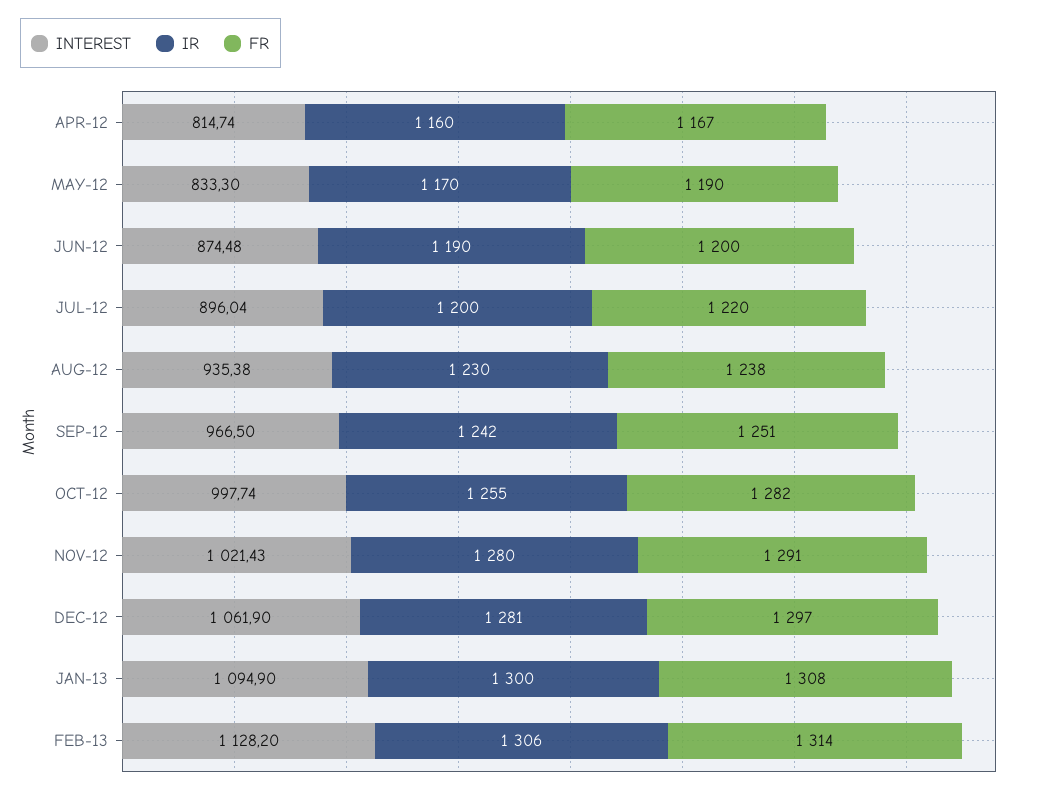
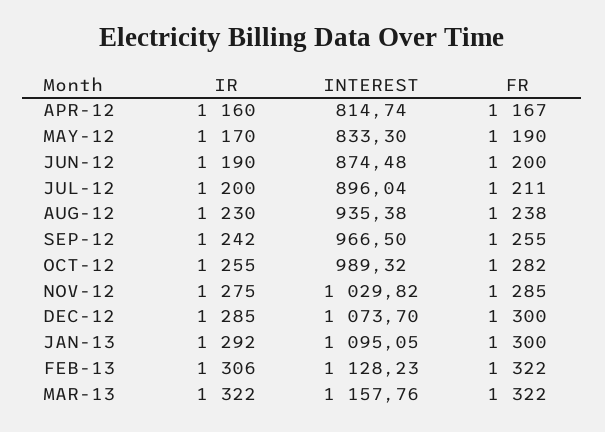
FR, JUL-12: 1220 -> 1211
FR, SEP-12: 1251 -> 1255
INTEREST, OCT-12: 997.74 -> 989.32
INTEREST, NOV-12: 1021.43 -> 1029.82
IR, NOV-12: 1280 -> 1275
FR, NOV-12: 1291 -> 1285
INTEREST, DEC-12: 1061.9 -> 1073.7
IR, DEC-12: 1281 -> 1285
FR, DEC-12: 1297 -> 1300
INTEREST, JAN-13: 1094.9 -> 1095.05
IR, JAN-13: 1300 -> 1292
FR, JAN-13: 1308 -> 1300
INTEREST, FEB-13: 1128.2 -> 1128.23
FR, FEB-13: 1314 -> 1322
IR, MAR-13: none -> 1322
INTEREST, MAR-13: none -> 1157.76
FR, MAR-13: none -> 1322

